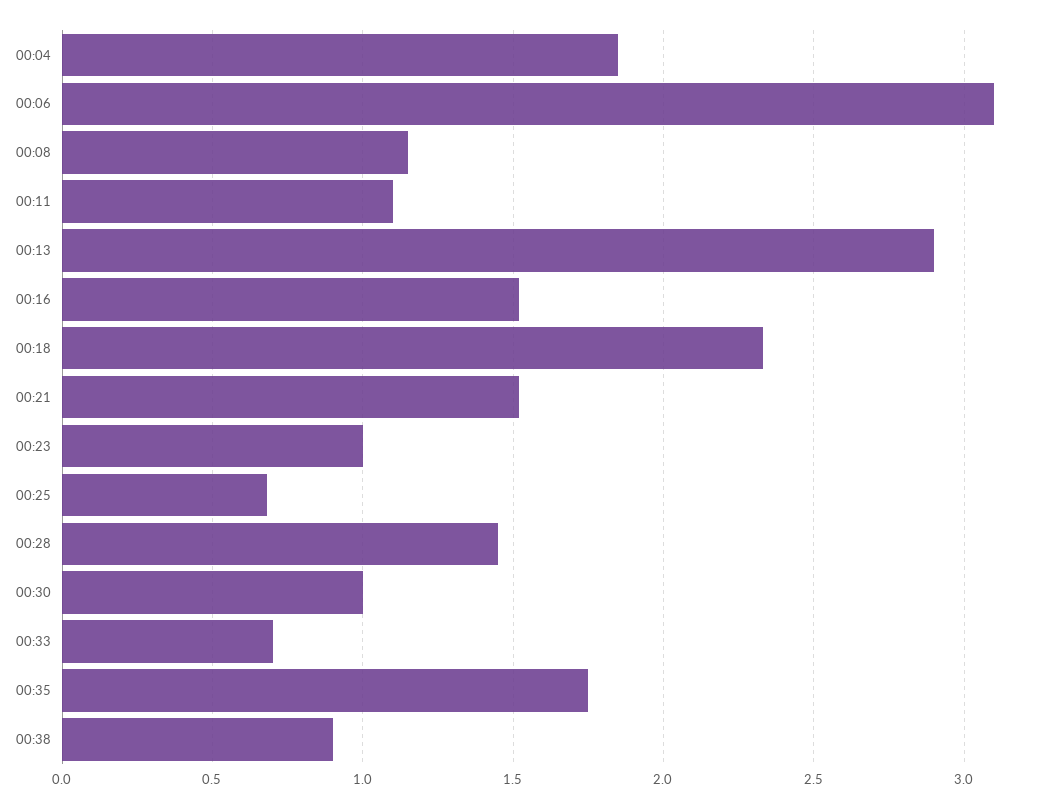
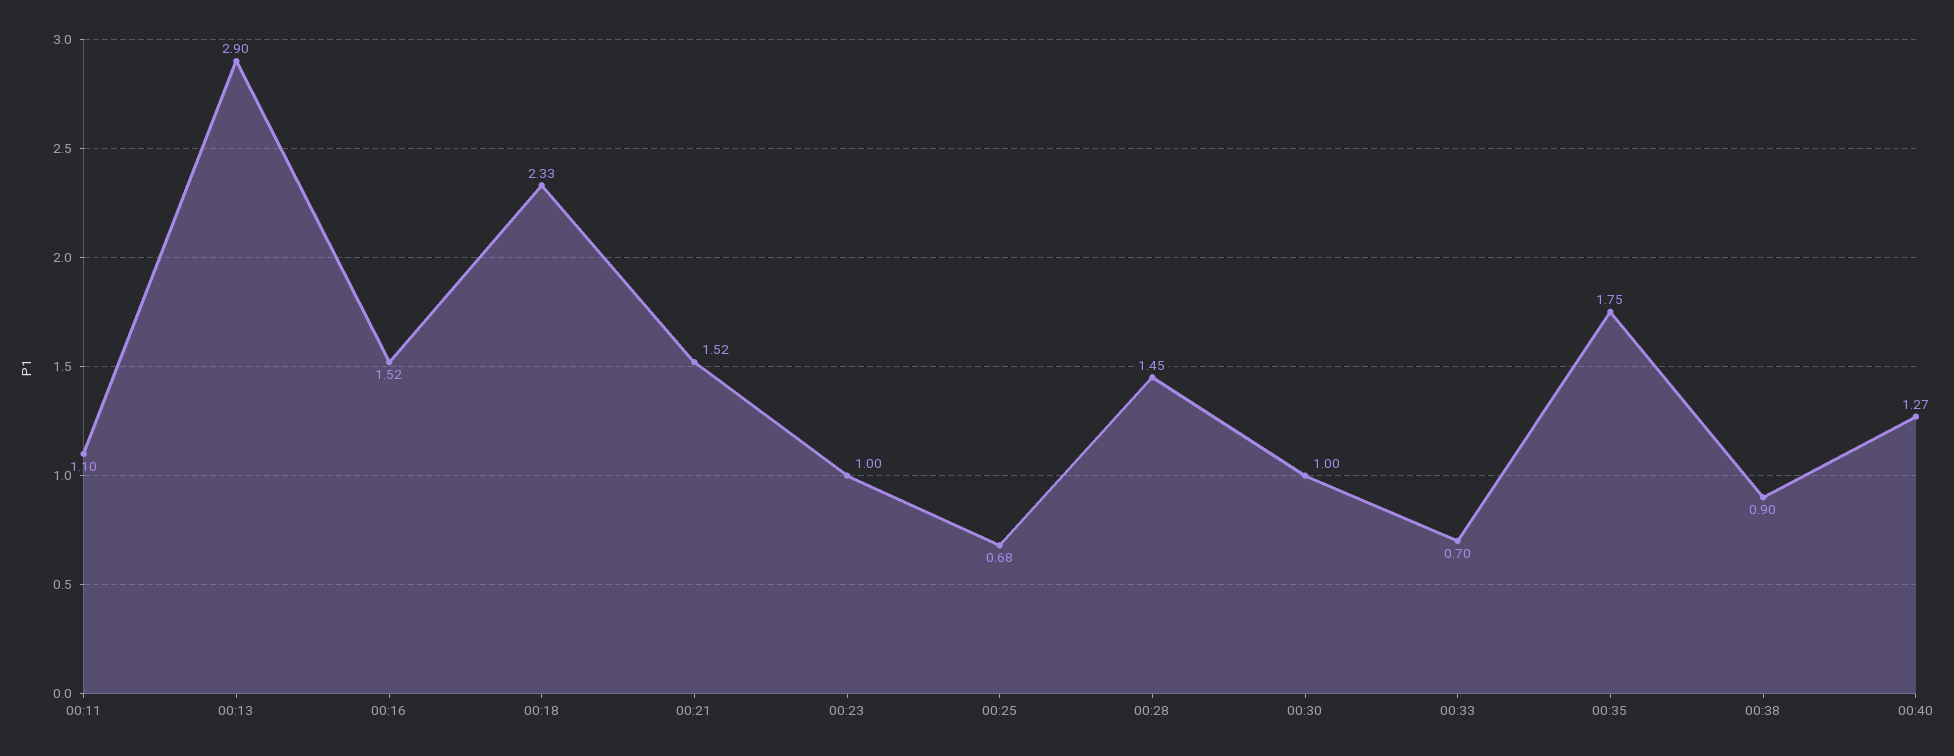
00:04: 1.85 -> none
00:06: 3.1 -> none
00:08: 1.15 -> none
00:40: none -> 1.27

